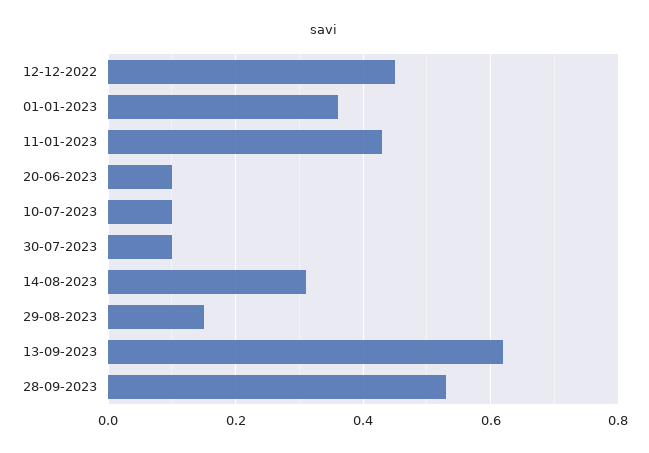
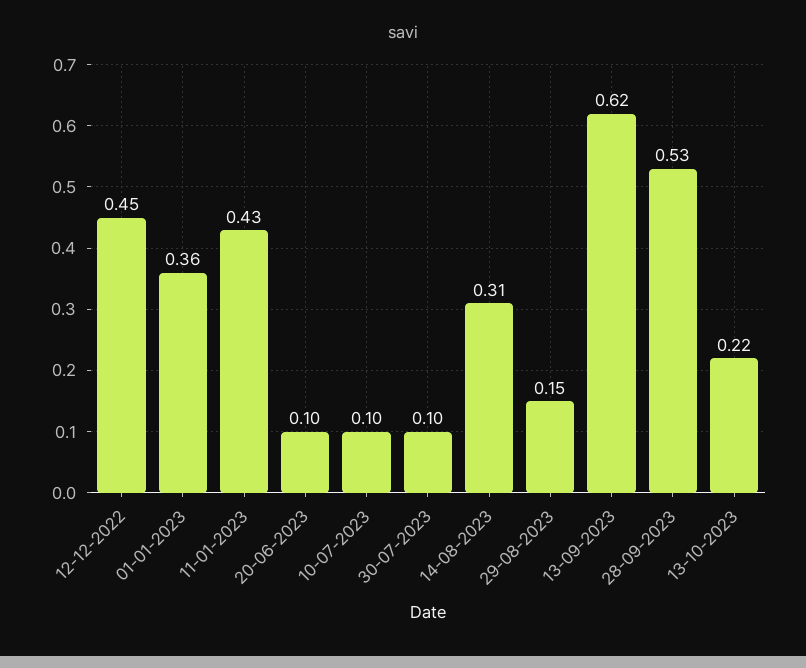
13-10-2023: none -> 0.22

